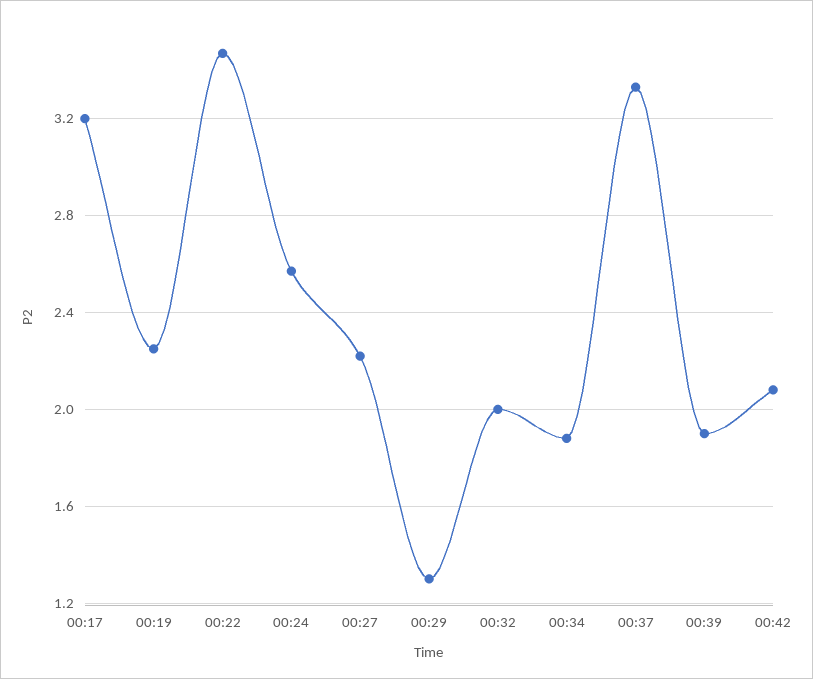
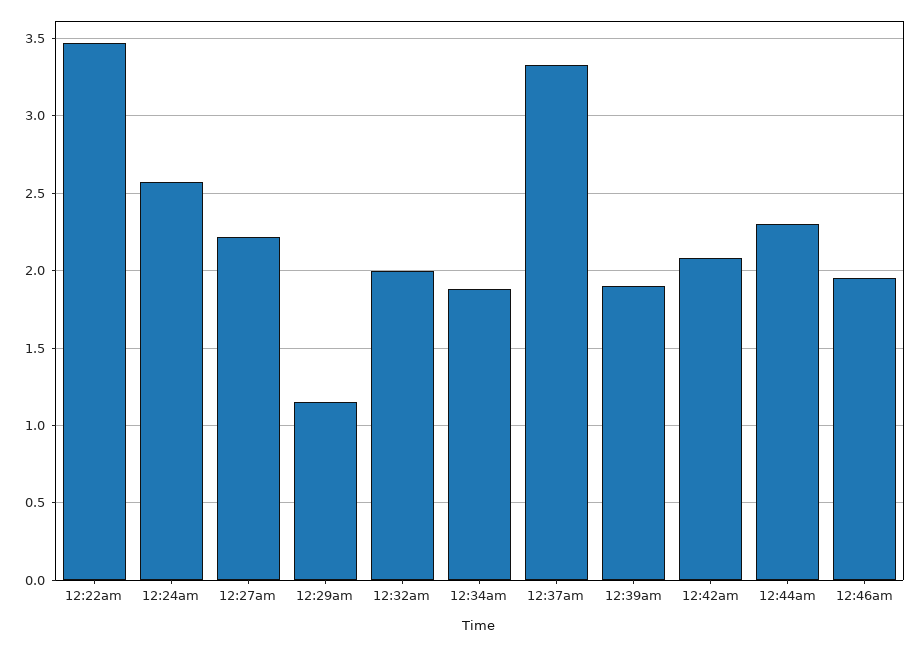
00:17: 3.2 -> none
00:19: 2.25 -> none
00:29: 1.3 -> 1.15
12:44am: none -> 2.3
12:46am: none -> 1.95

